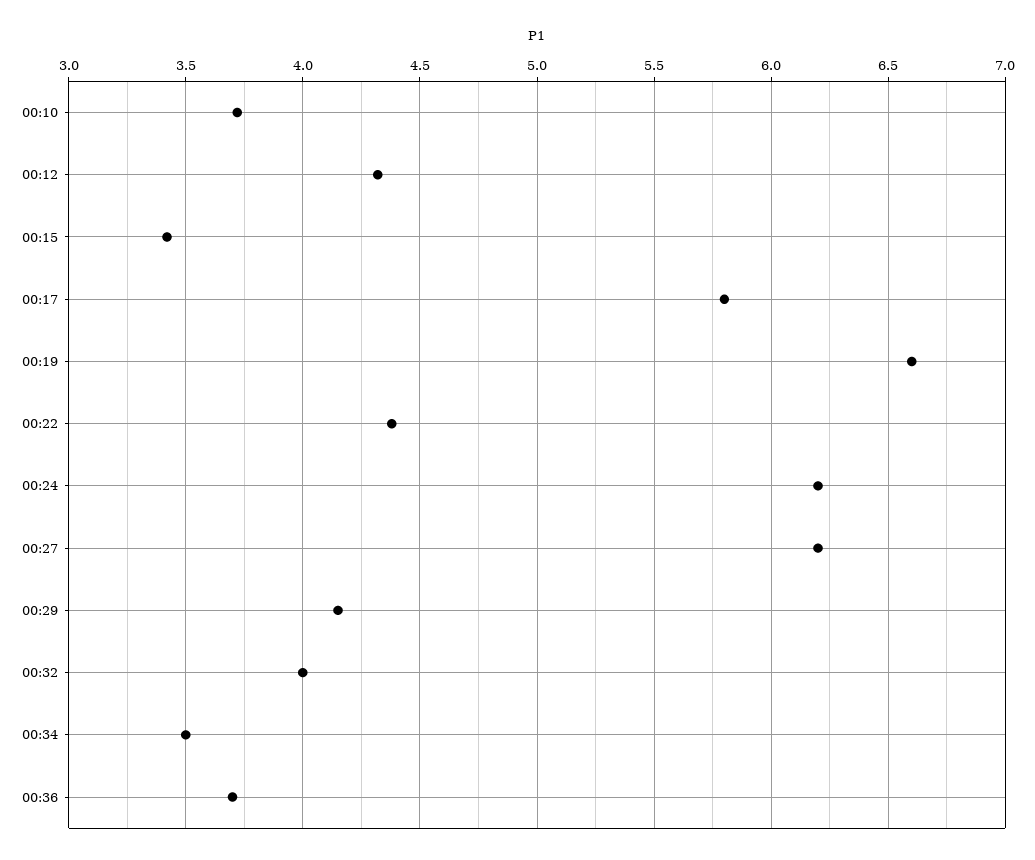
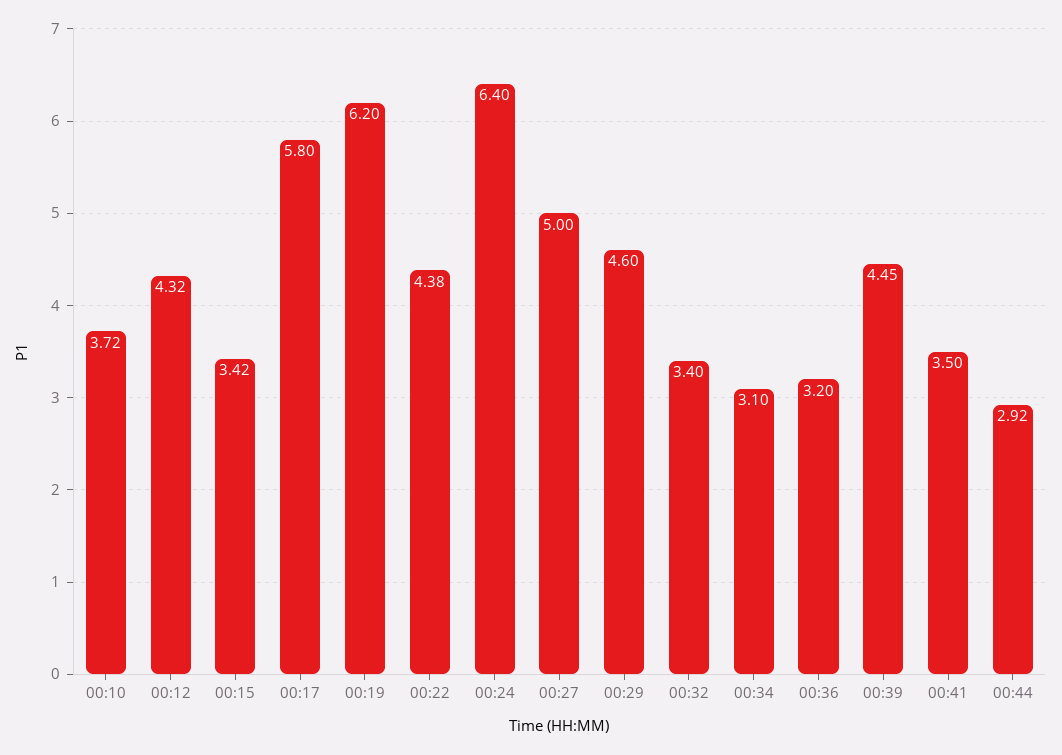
00:19: 6.6 -> 6.2
00:24: 6.2 -> 6.4
00:27: 6.2 -> 5
00:29: 4.15 -> 4.6
00:32: 4 -> 3.4
00:34: 3.5 -> 3.1
00:36: 3.7 -> 3.2
00:39: none -> 4.45
00:41: none -> 3.5
00:44: none -> 2.92

